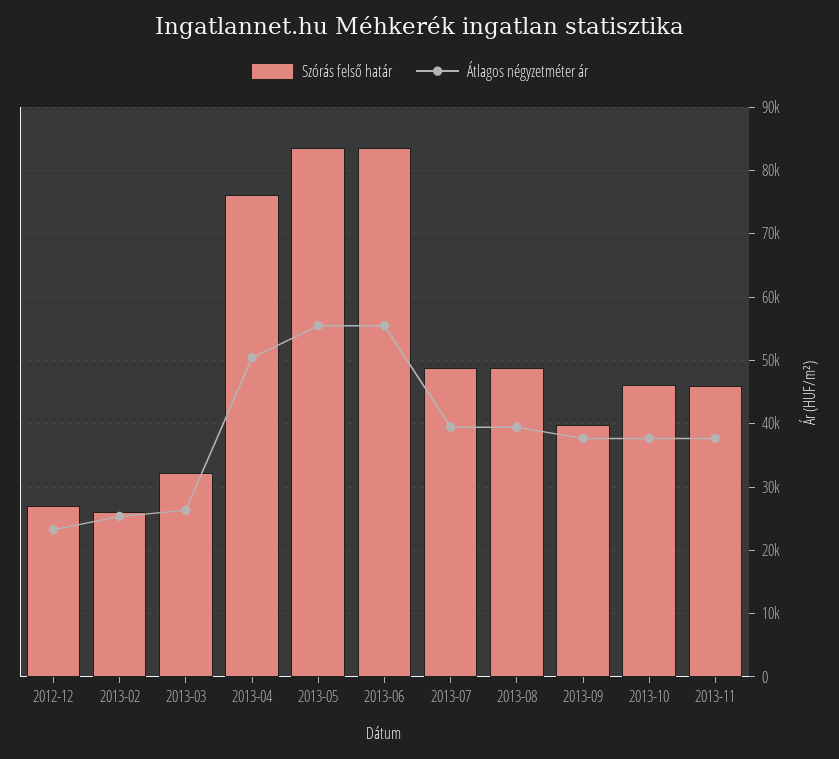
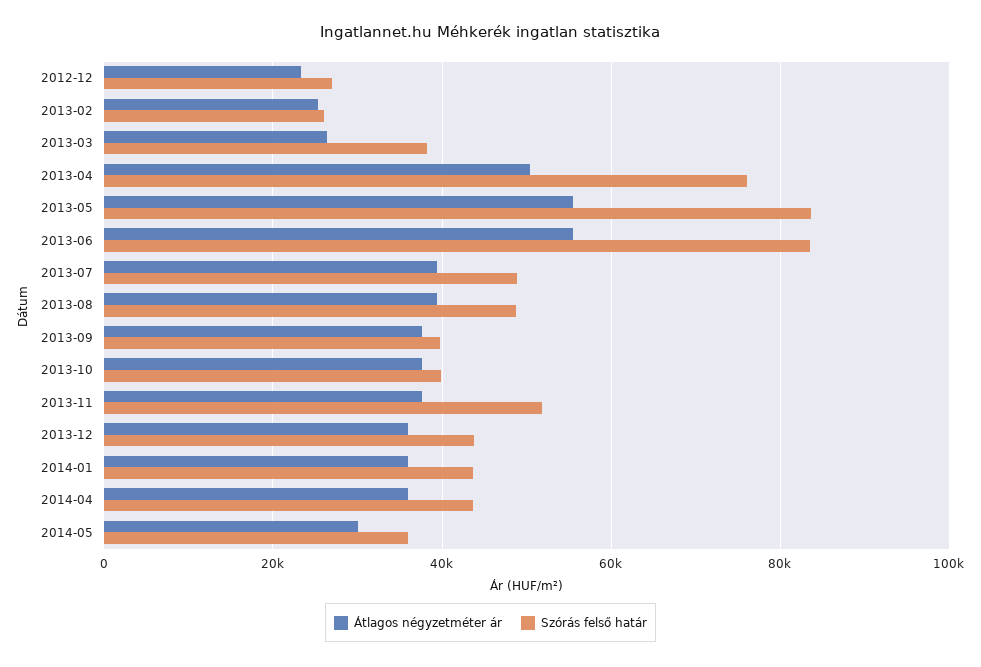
Szórás felső határ, 2013-03: 32000 -> 38000
Szórás felső határ, 2013-10: 46000 -> 40000
Szórás felső határ, 2013-11: 46000 -> 52000
Átlagos négyzetméter ár, 2013-12: none -> 36000
Szórás felső határ, 2013-12: none -> 44000
Átlagos négyzetméter ár, 2014-01: none -> 36000
Szórás felső határ, 2014-01: none -> 44000
Átlagos négyzetméter ár, 2014-04: none -> 36000
Szórás felső határ, 2014-04: none -> 44000
Átlagos négyzetméter ár, 2014-05: none -> 30000
Szórás felső határ, 2014-05: none -> 36000

